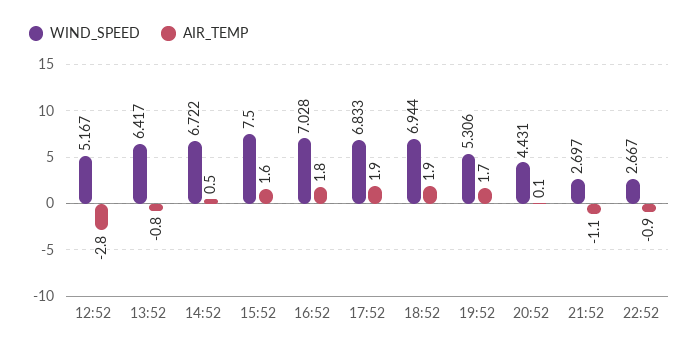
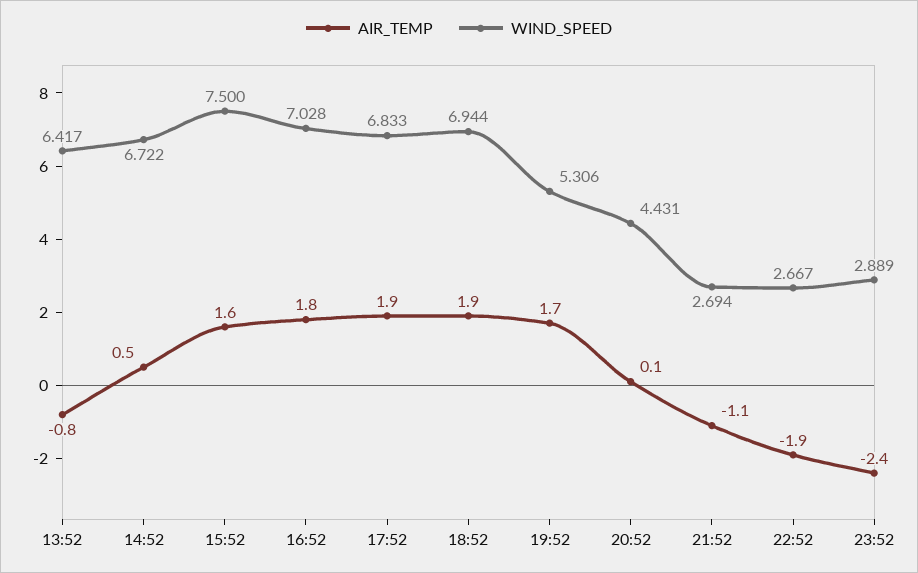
WIND_SPEED, 12:52: 5.167 -> none
AIR_TEMP, 12:52: -2.8 -> none
WIND_SPEED, 21:52: 2.697 -> 2.694
AIR_TEMP, 22:52: -0.9 -> -1.9
AIR_TEMP, 23:52: none -> -2.4
WIND_SPEED, 23:52: none -> 2.889

